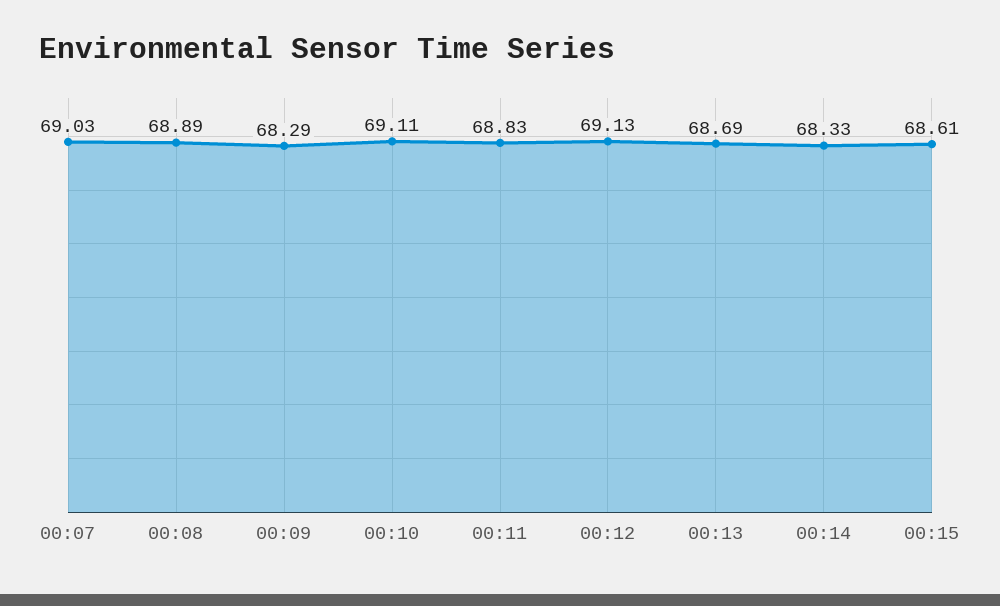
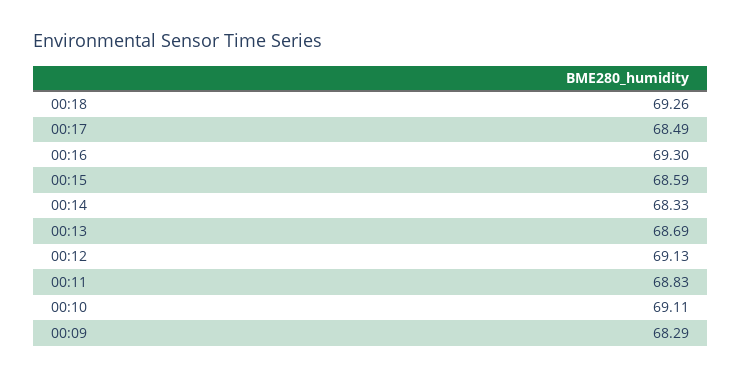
00:07: 69.03 -> none
00:08: 68.89 -> none
00:15: 68.61 -> 68.59
00:18: none -> 69.26
00:17: none -> 68.49
00:16: none -> 69.3

